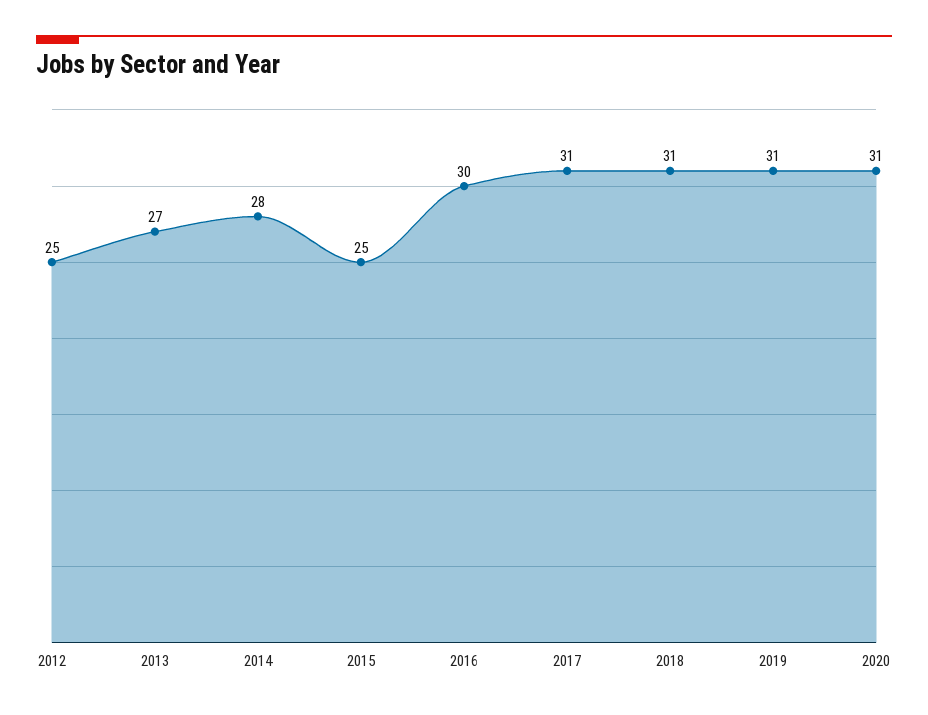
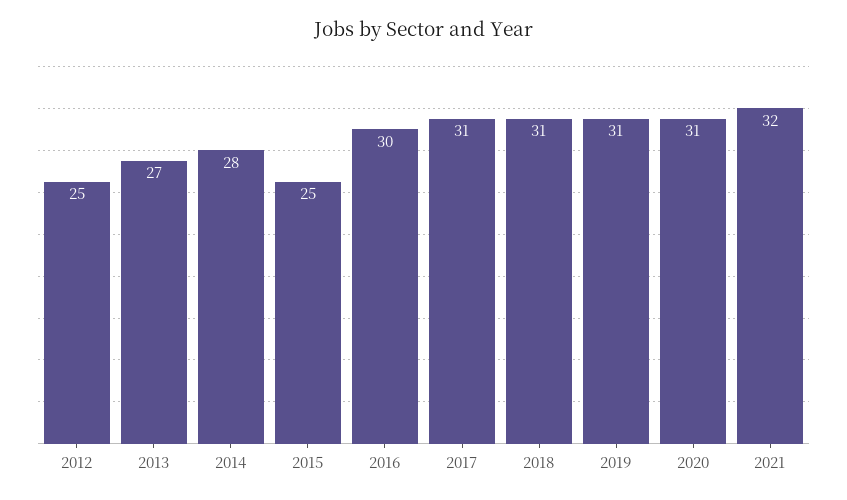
2021: none -> 32

